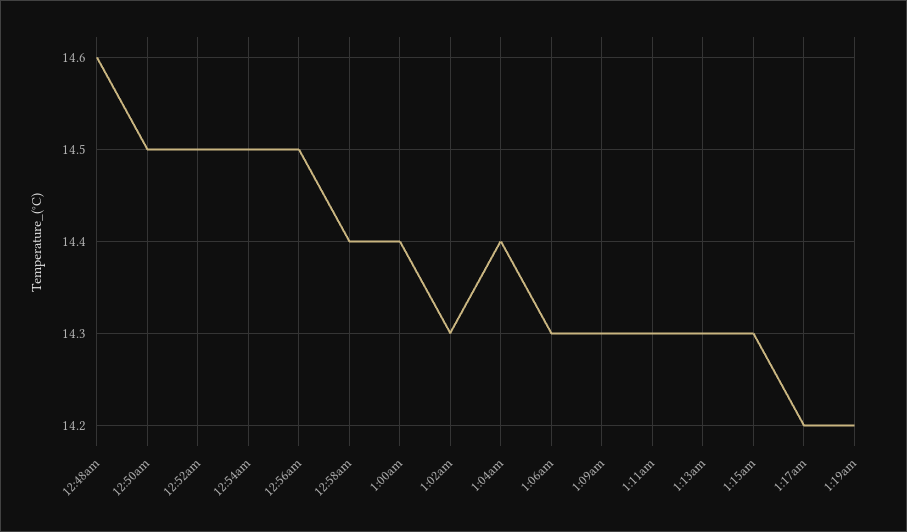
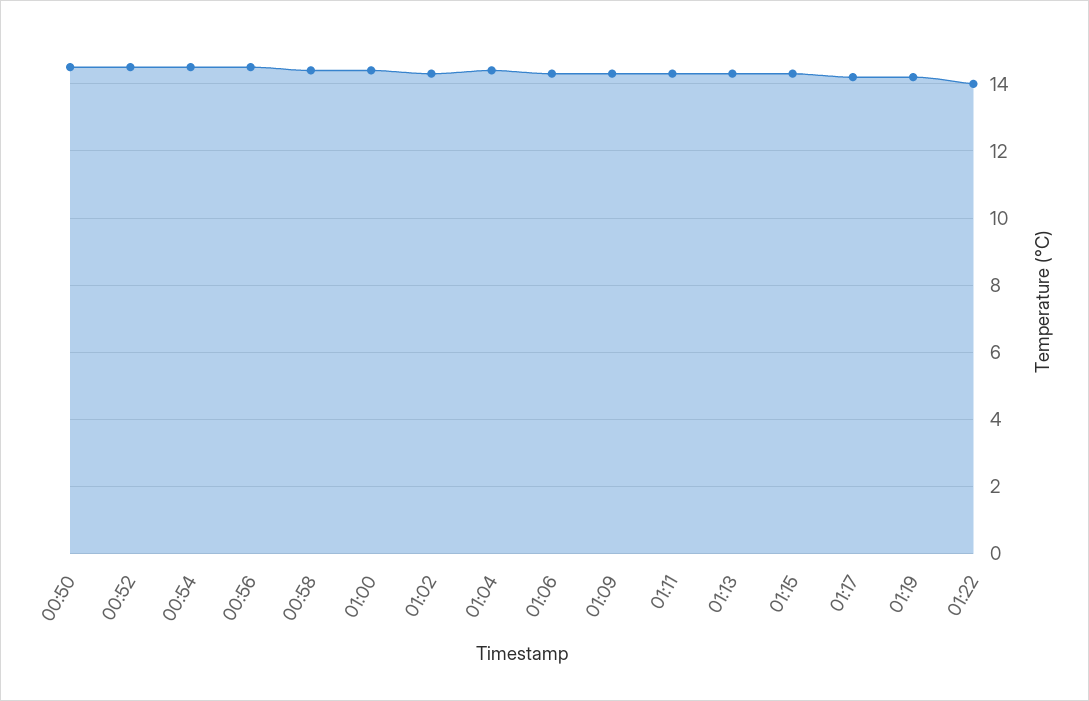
12:48am: 14.6 -> none
01:22: none -> 14

